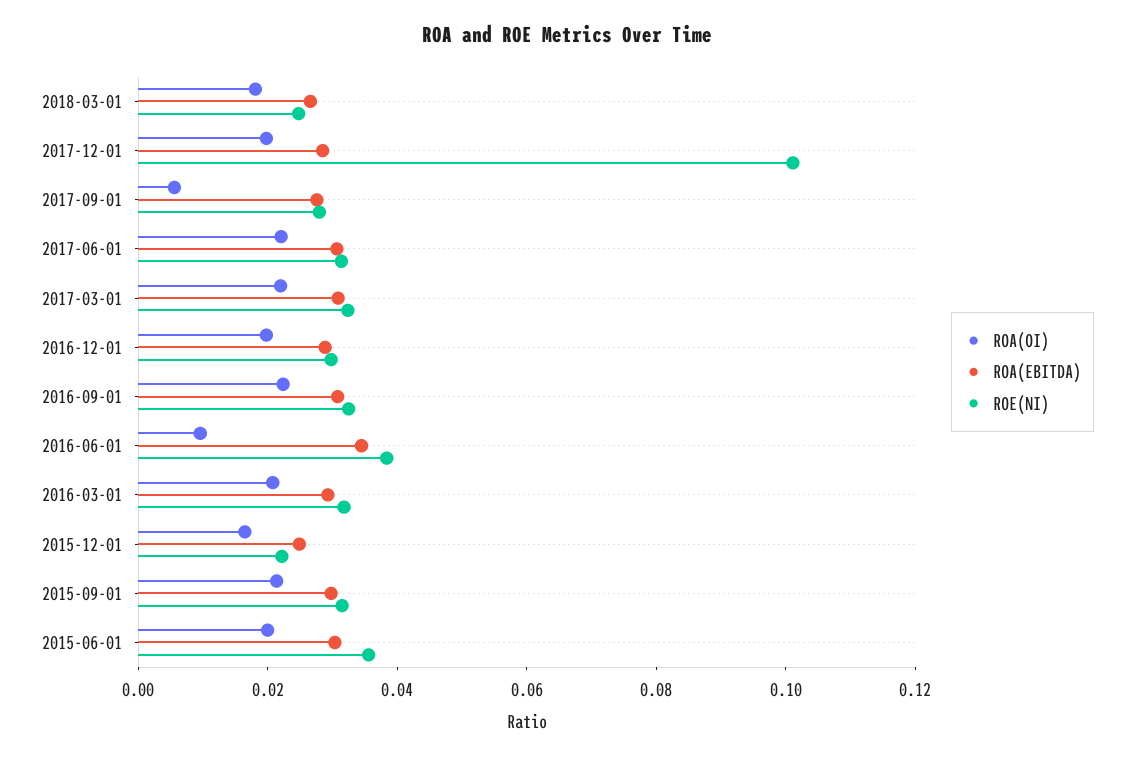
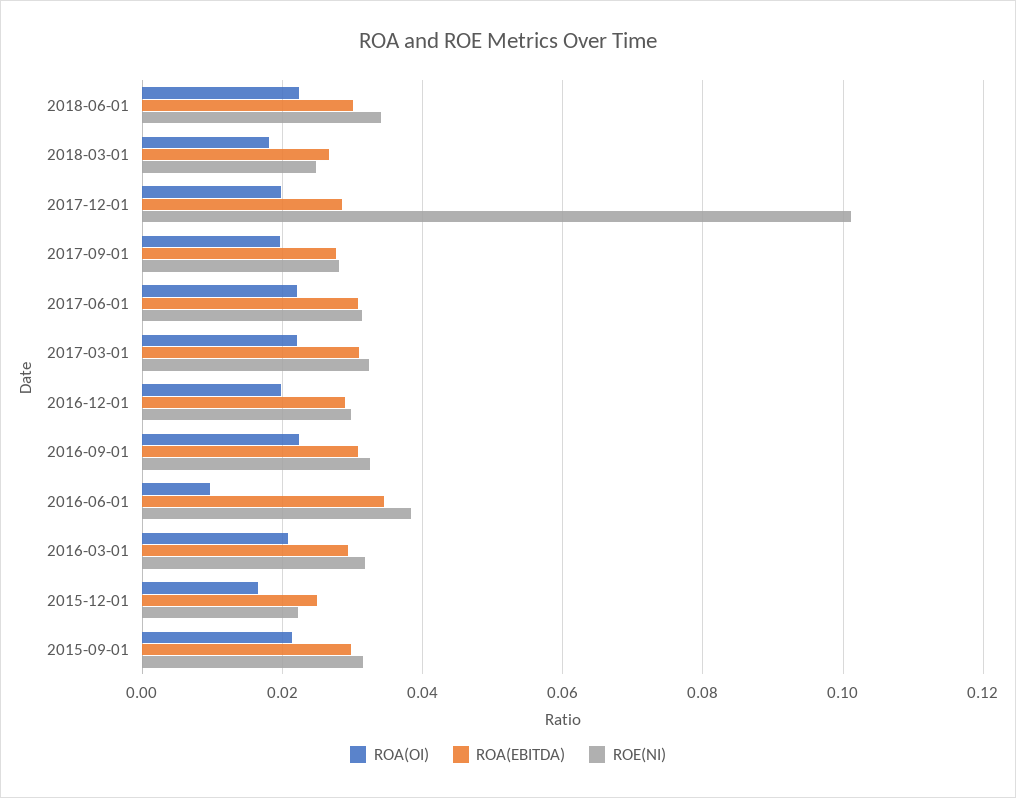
ROA(OI), 2017-09-01: 0.005 -> 0.02
ROA(OI), 2015-06-01: 0.02 -> none
ROA(EBITDA), 2015-06-01: 0.03 -> none
ROE(NI), 2015-06-01: 0.035 -> none
ROA(OI), 2018-06-01: none -> 0.022
ROA(EBITDA), 2018-06-01: none -> 0.03
ROE(NI), 2018-06-01: none -> 0.034

